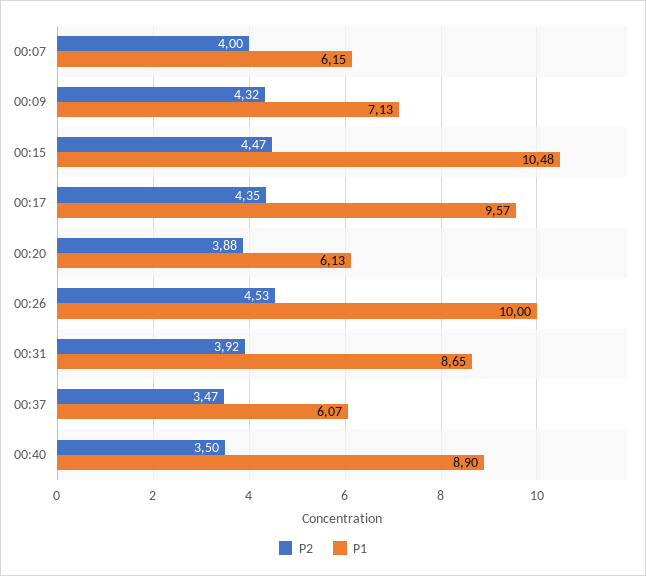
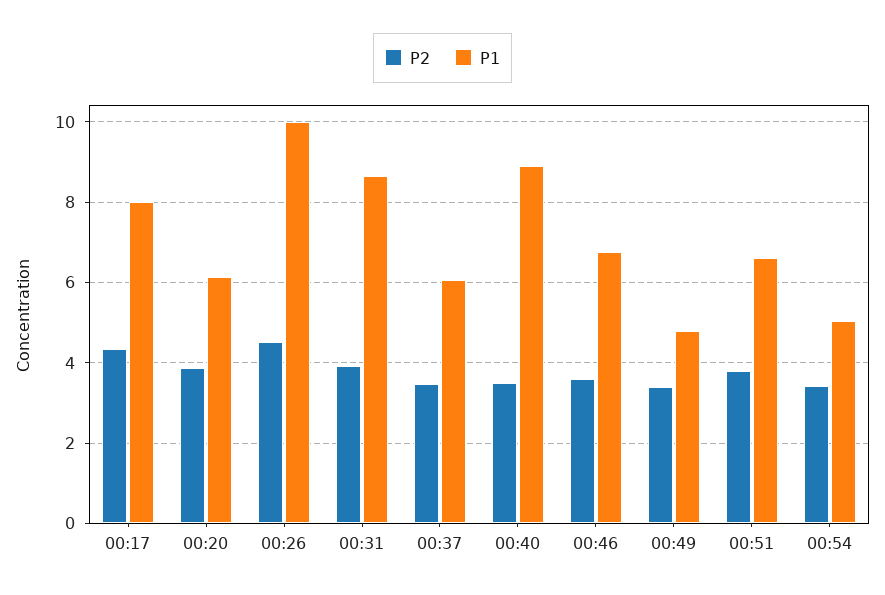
P2, 00:07: 4 -> none
P1, 00:07: 6.15 -> none
P2, 00:09: 4.32 -> none
P1, 00:09: 7.13 -> none
P2, 00:15: 4.47 -> none
P1, 00:15: 10.48 -> none
P1, 00:17: 9.57 -> 8
P2, 00:46: none -> 3.6
P1, 00:46: none -> 6.8
P2, 00:49: none -> 3.4
P1, 00:49: none -> 4.8
P2, 00:51: none -> 3.8
P1, 00:51: none -> 6.6
P2, 00:54: none -> 3.4
P1, 00:54: none -> 5

